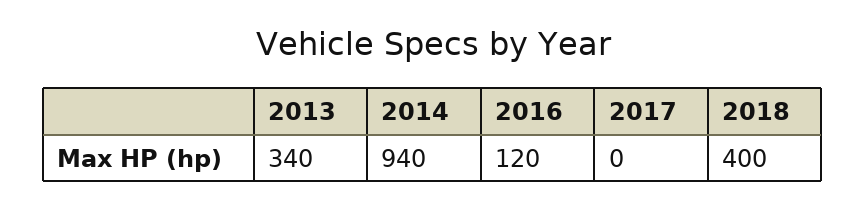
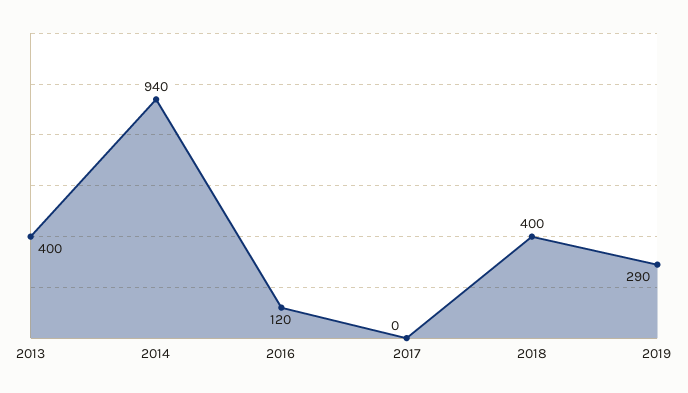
2013: 340 -> 400
2019: none -> 290

